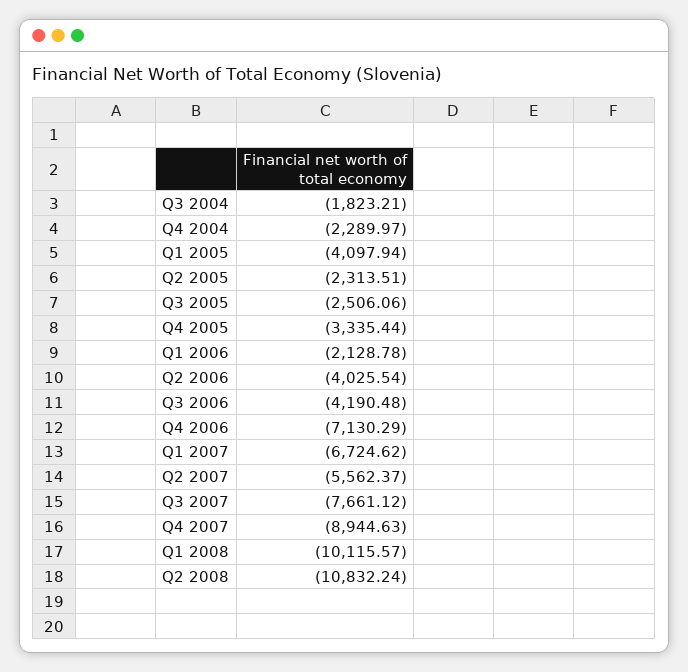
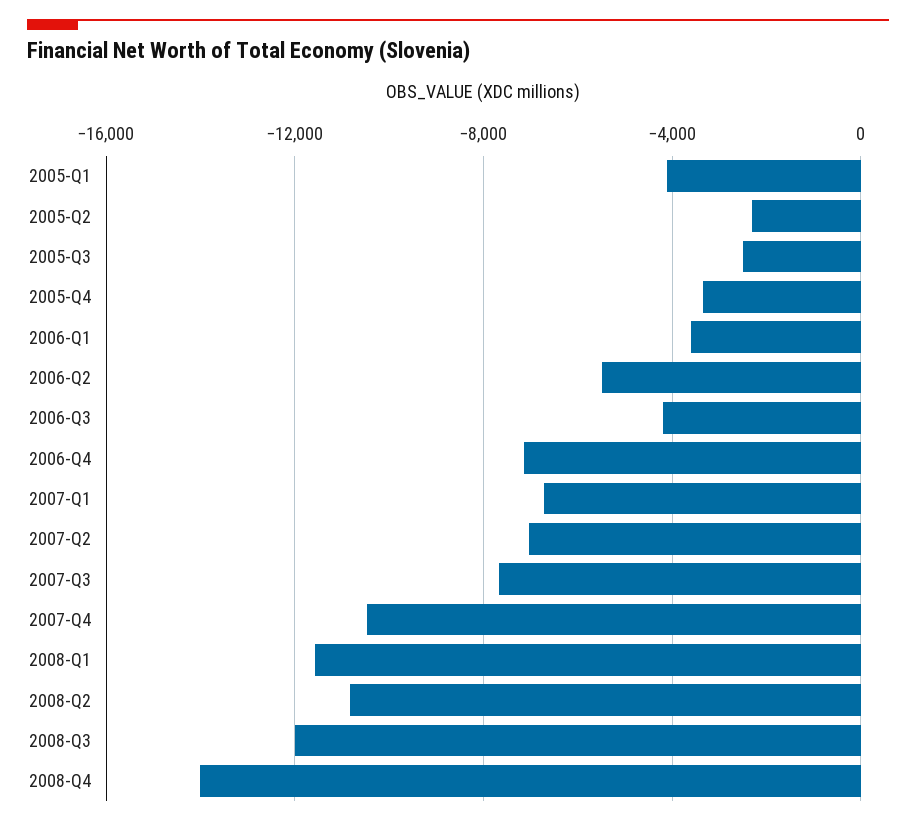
Q3 2004: -1823.21 -> none
Q4 2004: -2289.97 -> none
Q1 2006: -2128.78 -> -3500
Q2 2006: -4025.54 -> -5500
Q2 2007: -5562.37 -> -7000
Q4 2007: -8944.63 -> -10500
Q1 2008: -10115.57 -> -11500
2008-Q3: none -> -12000
2008-Q4: none -> -14000

